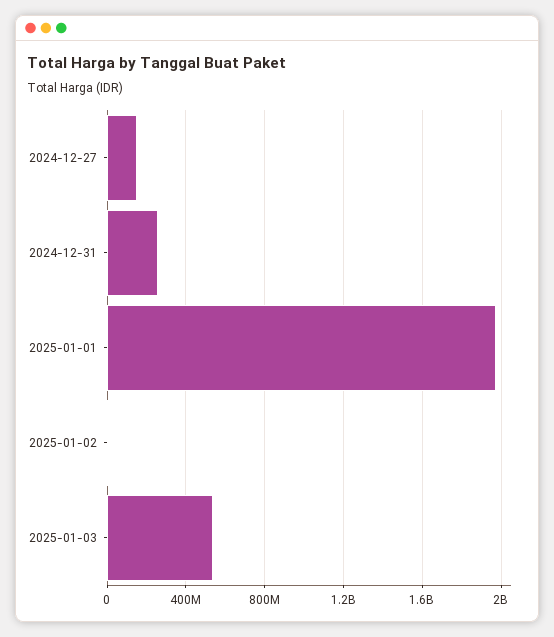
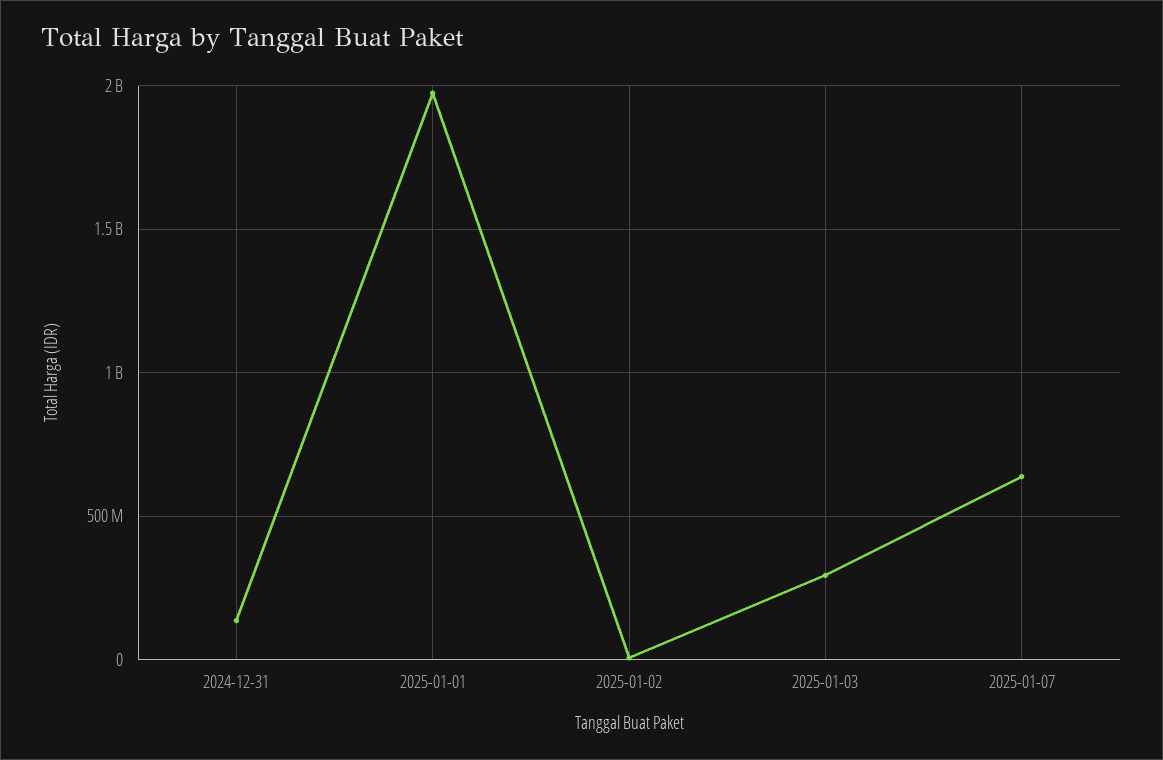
2024-12-27: 150000000 -> none
2024-12-31: 250000000 -> 150000000
2025-01-03: 550000000 -> 300000000
2025-01-07: none -> 650000000

